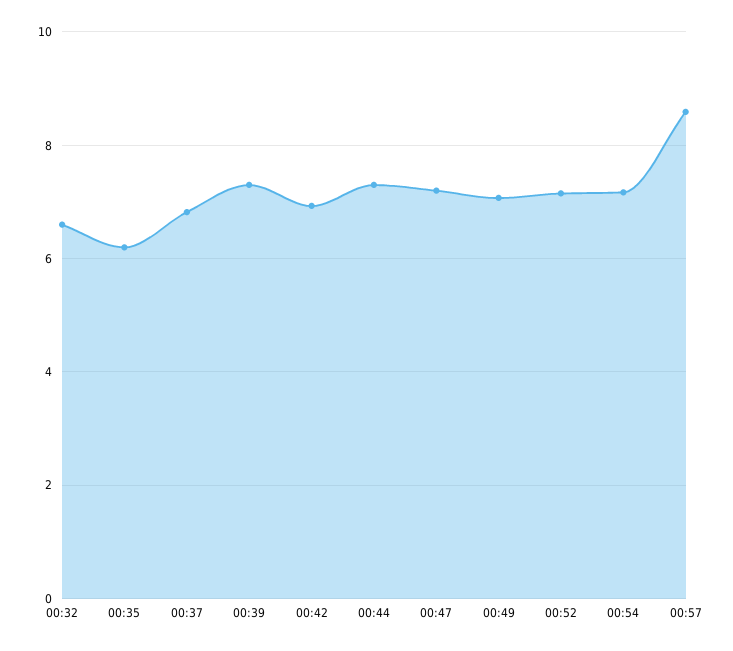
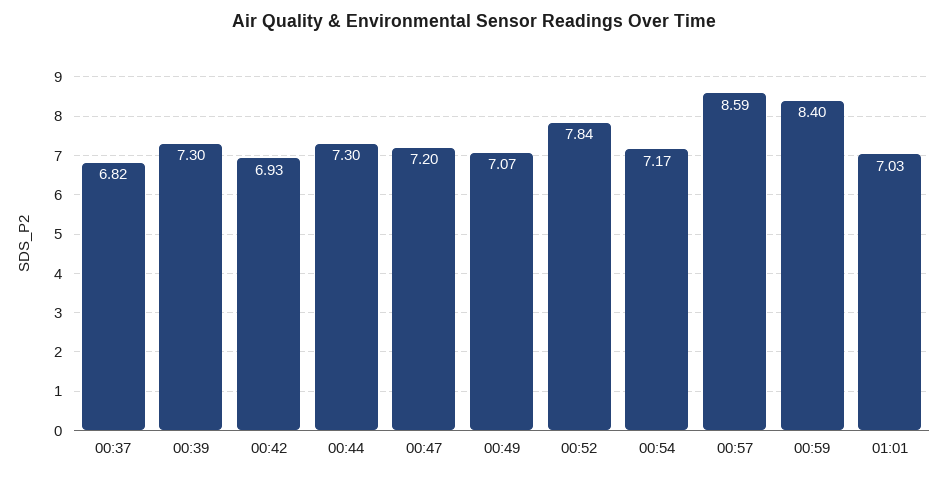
00:32: 6.6 -> none
00:35: 6.2 -> none
00:52: 7.2 -> 7.84
00:59: none -> 8.4
01:01: none -> 7.03

